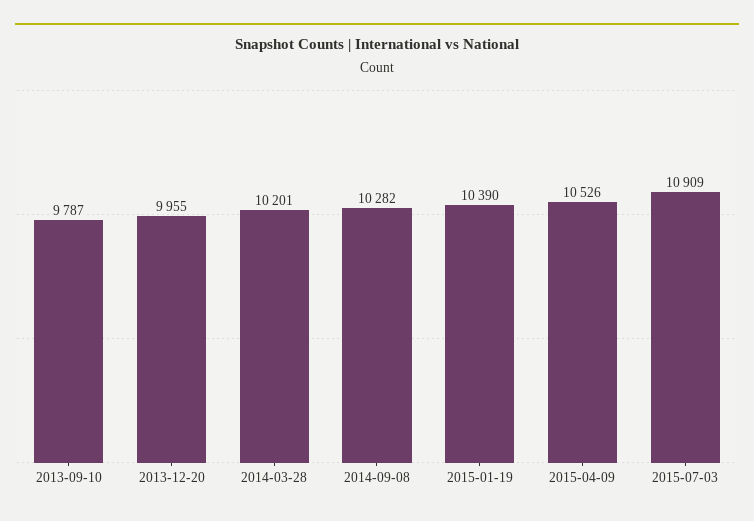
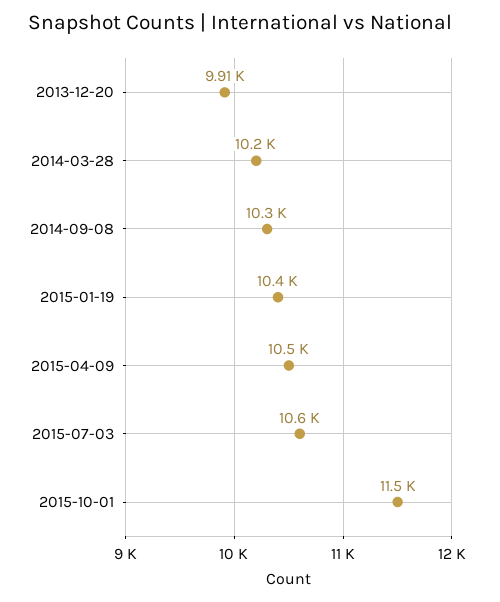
2013-09-10: 9787 -> none
2013-12-20: 9955 -> 9910
2015-07-03: 10909 -> 10600
2015-10-01: none -> 11500

